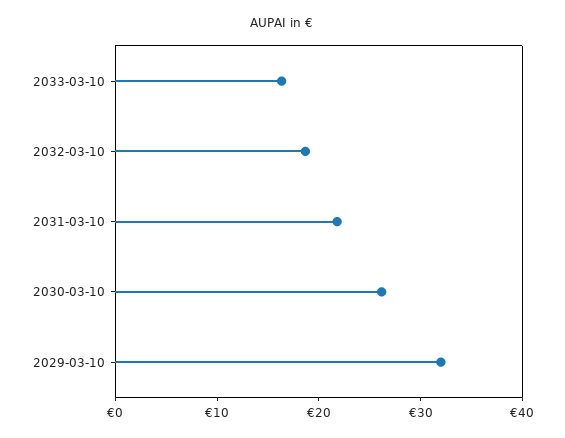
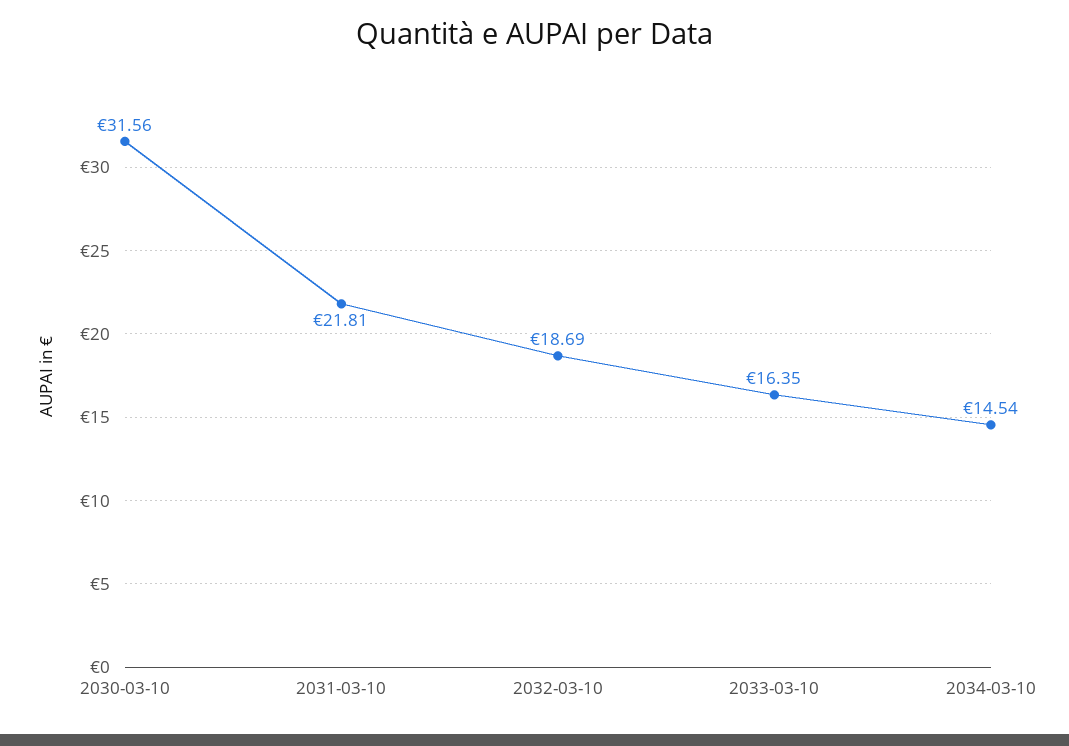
2030-03-10: 26 -> 31.56
2029-03-10: 32 -> none
2034-03-10: none -> 14.54

